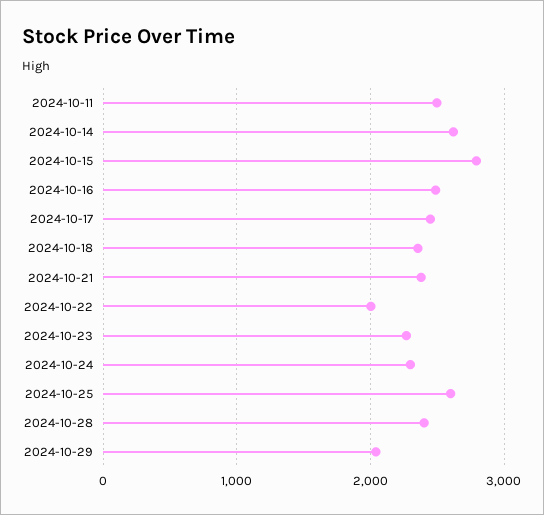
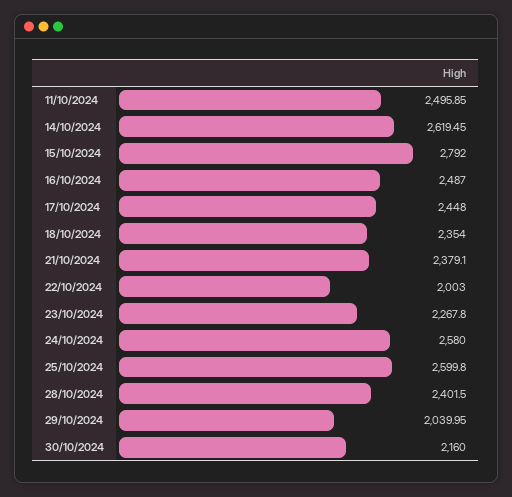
2024-10-24: 2300 -> 2580
30/10/2024: none -> 2160

